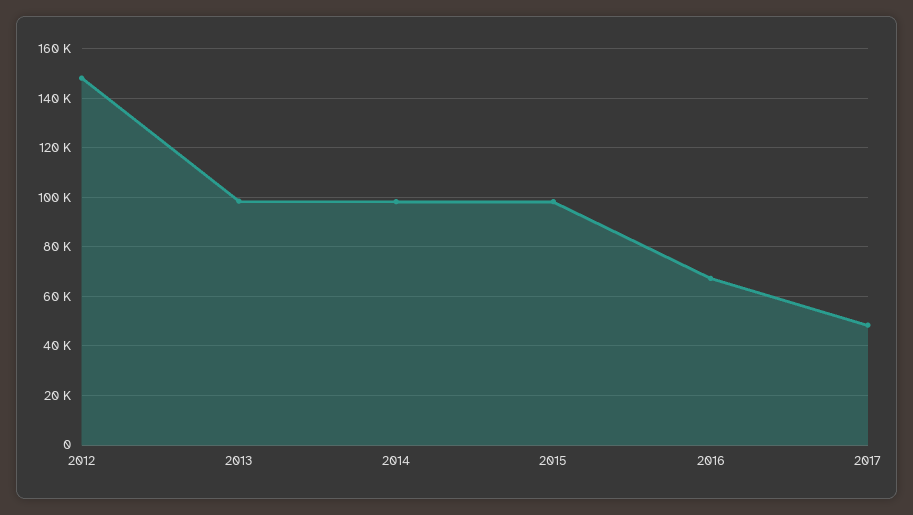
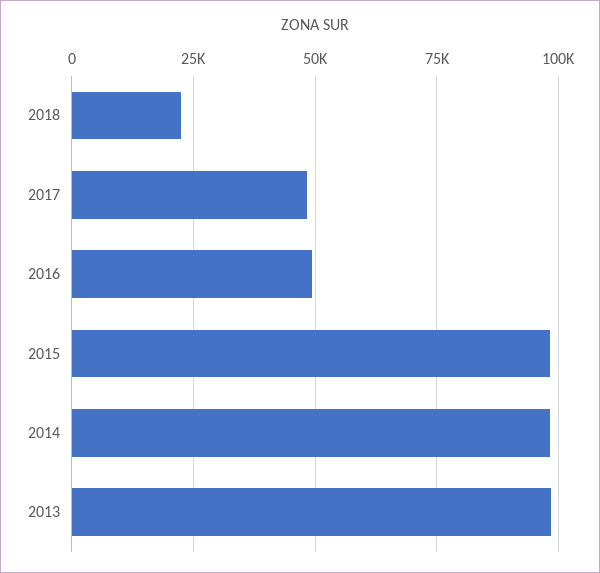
2012: 147500 -> none
2016: 67500 -> 50000
2018: none -> 22500

